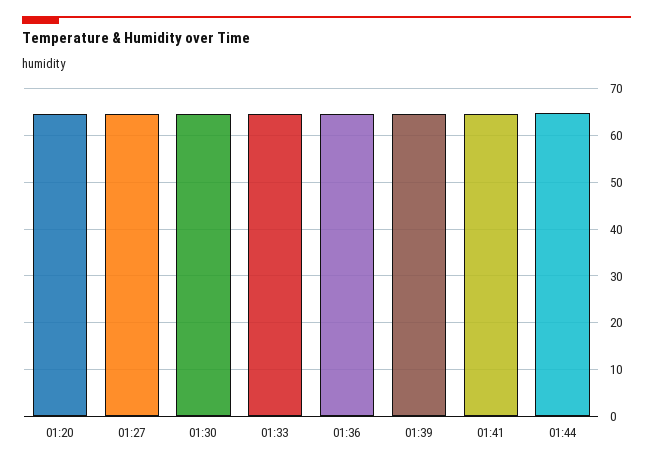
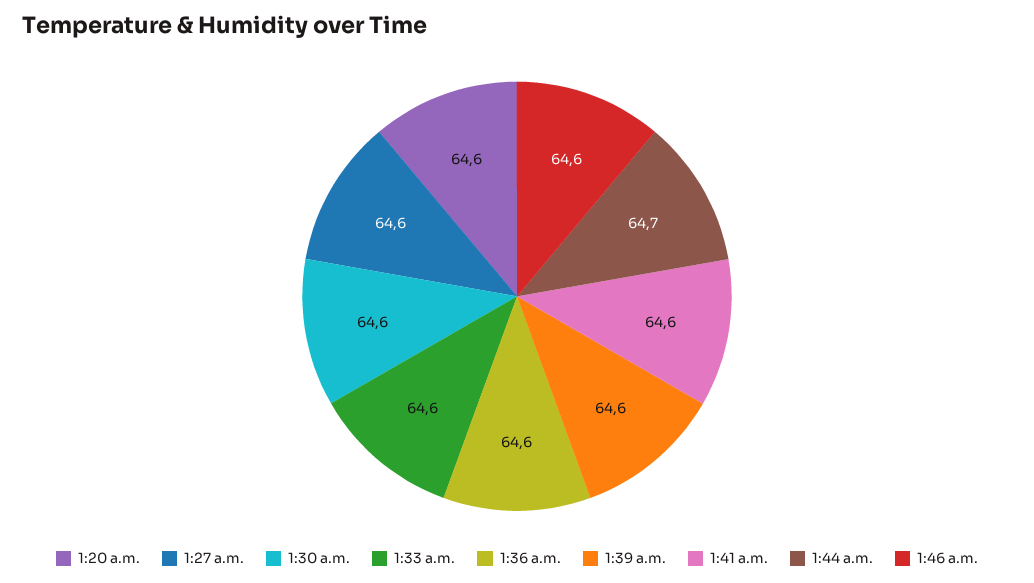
1:46 a.m.: none -> 64.6

